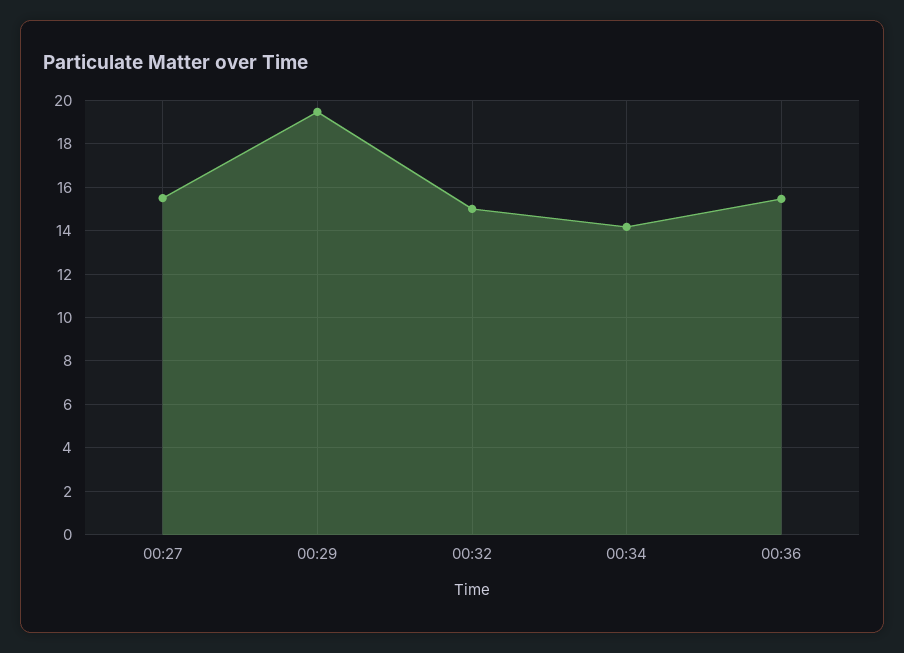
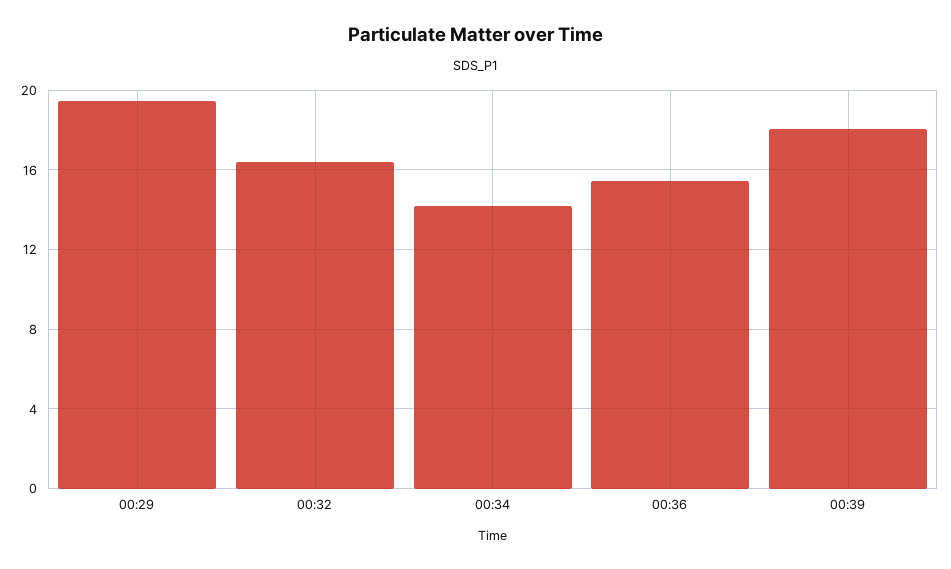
00:27: 15.5 -> none
00:32: 15 -> 16.5
00:39: none -> 18

